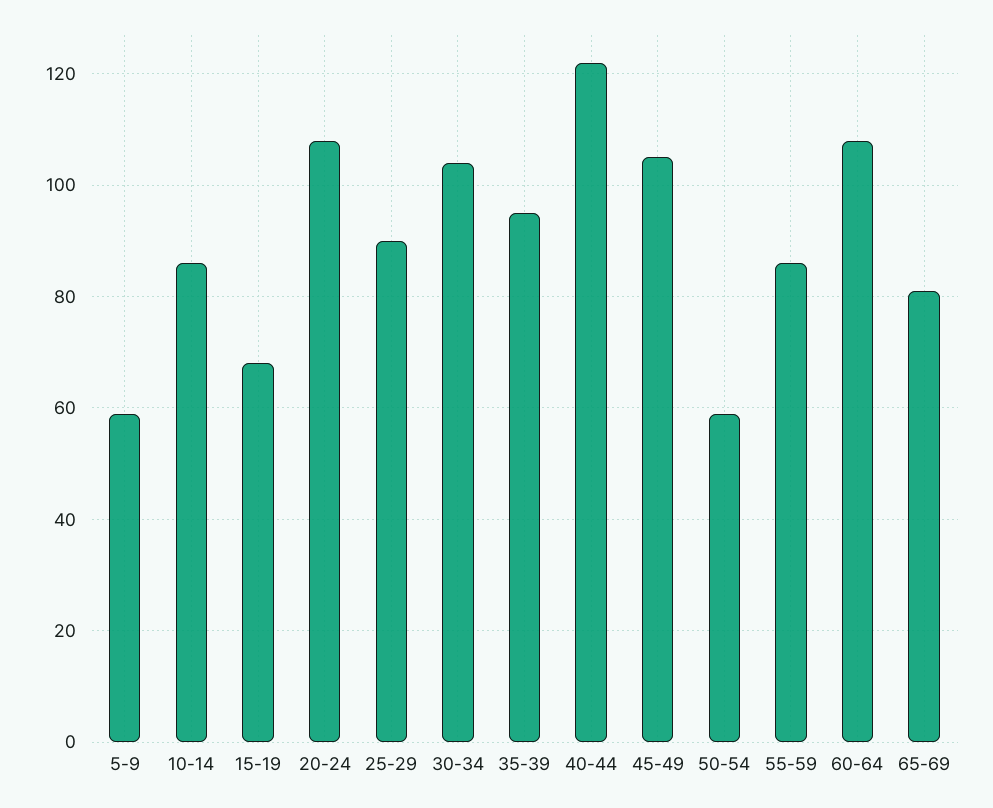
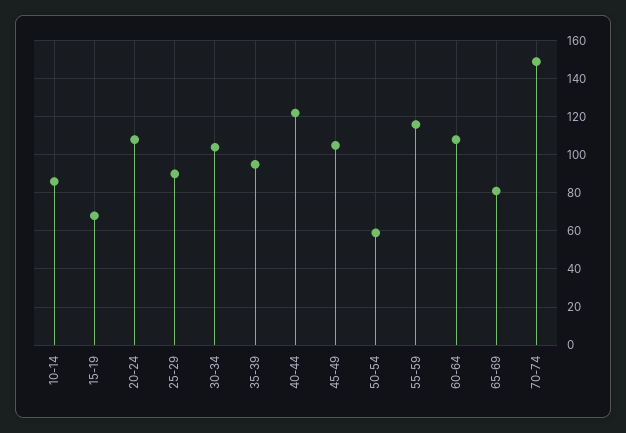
5-9: 60 -> none
55-59: 85 -> 115
70-74: none -> 150

